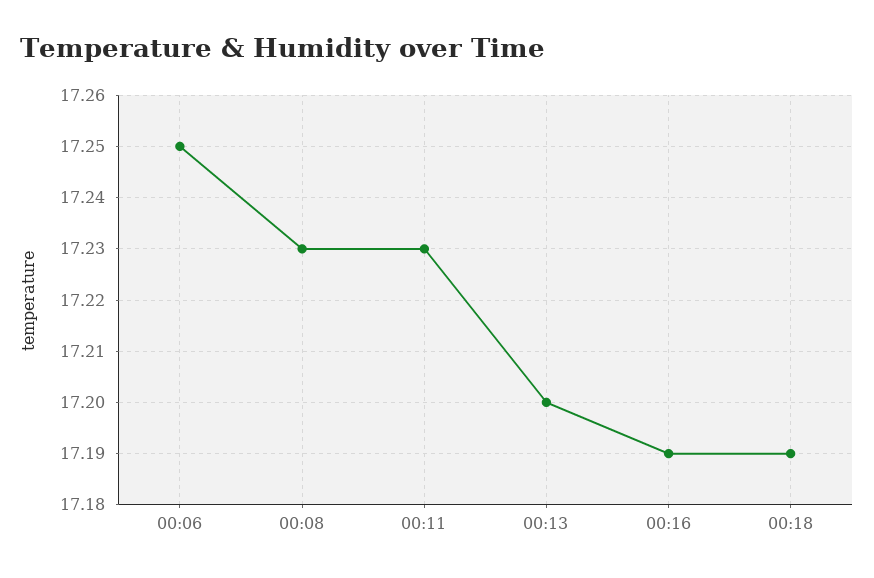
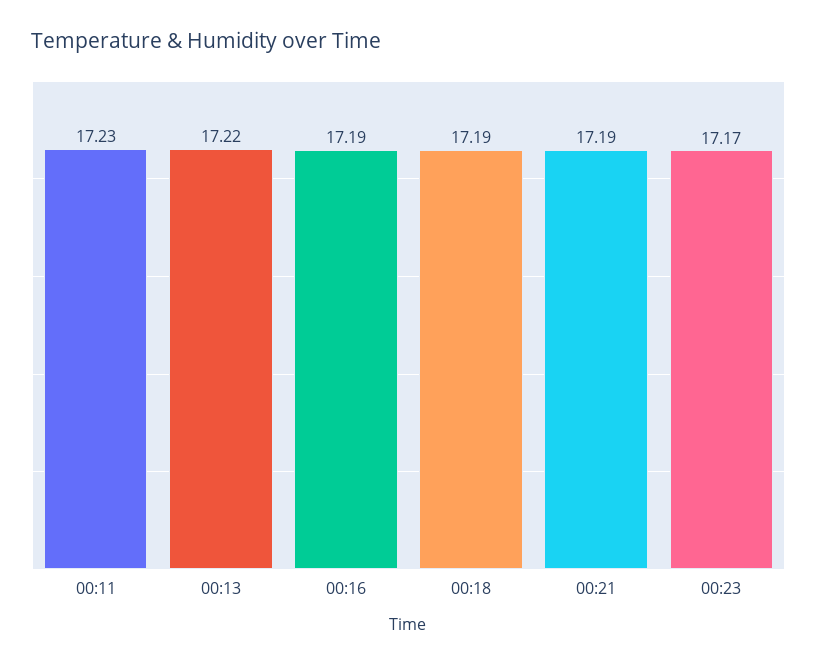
00:06: 17.25 -> none
00:08: 17.23 -> none
00:13: 17.2 -> 17.22
00:21: none -> 17.19
00:23: none -> 17.17

